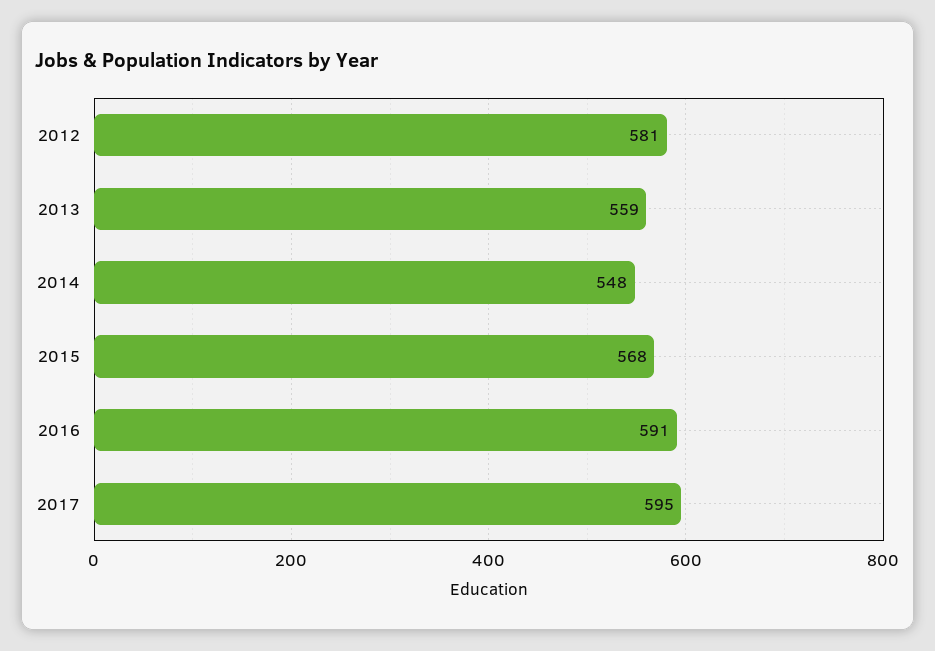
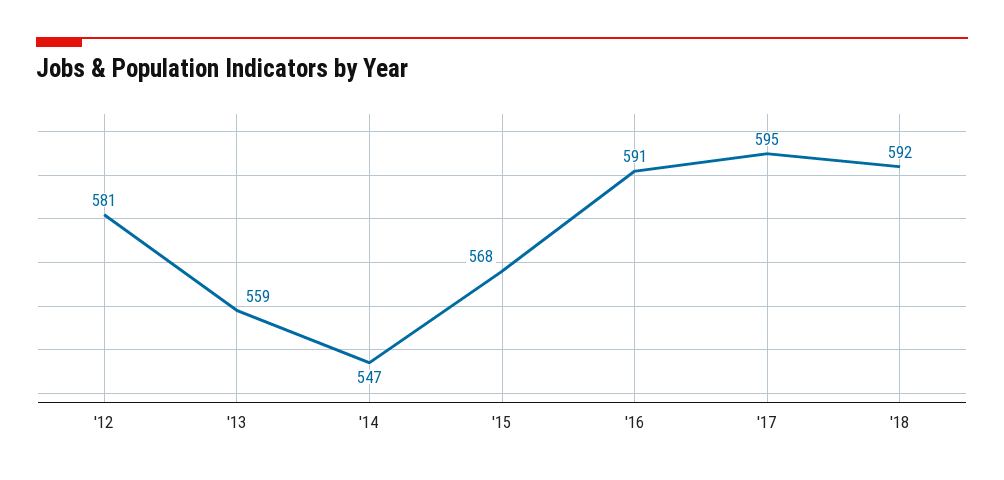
2014: 548 -> 547
'18: none -> 592

